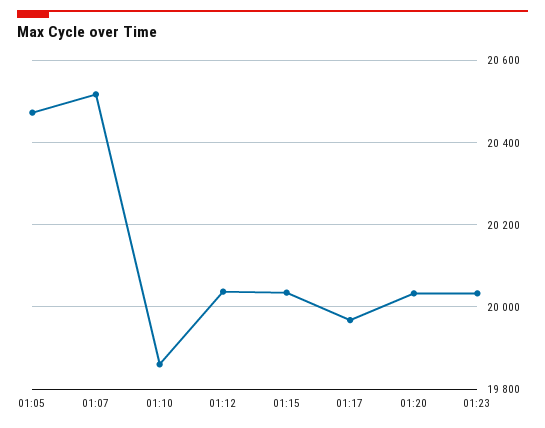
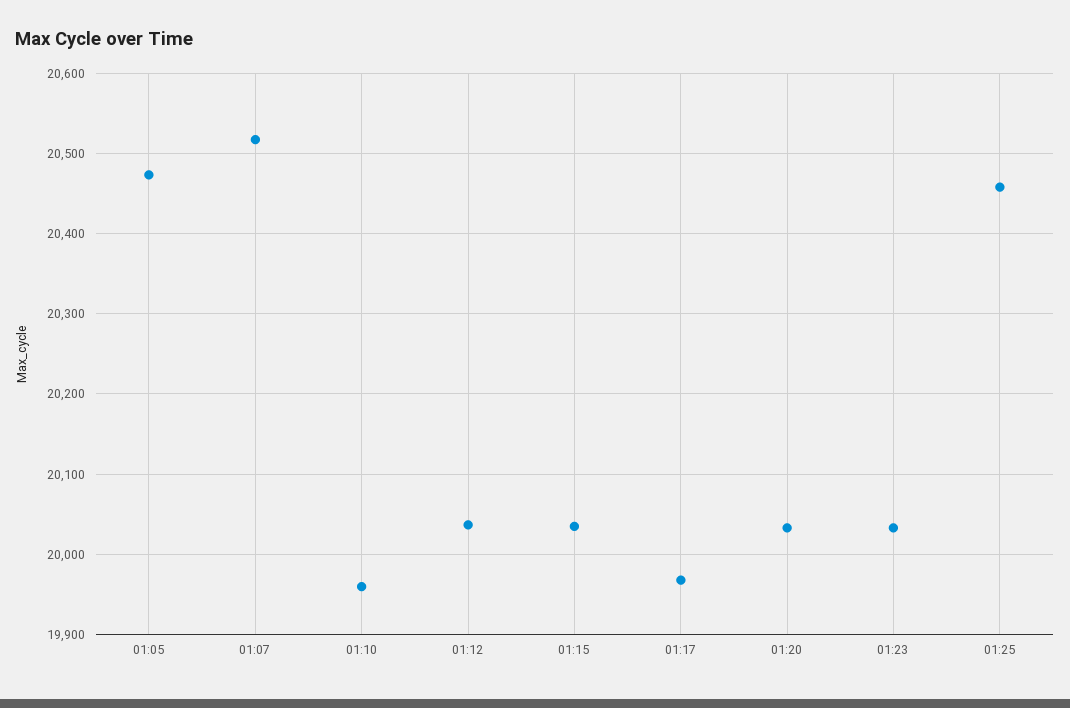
01:10: 19860 -> 19960
01:25: none -> 20460

